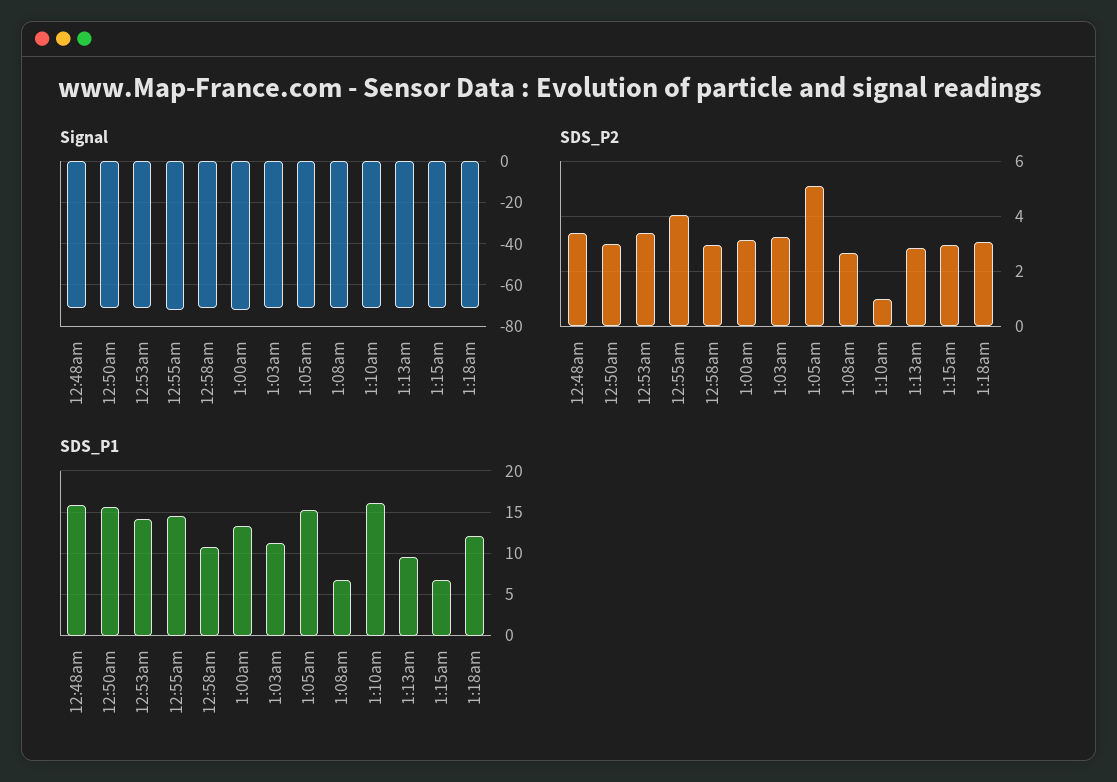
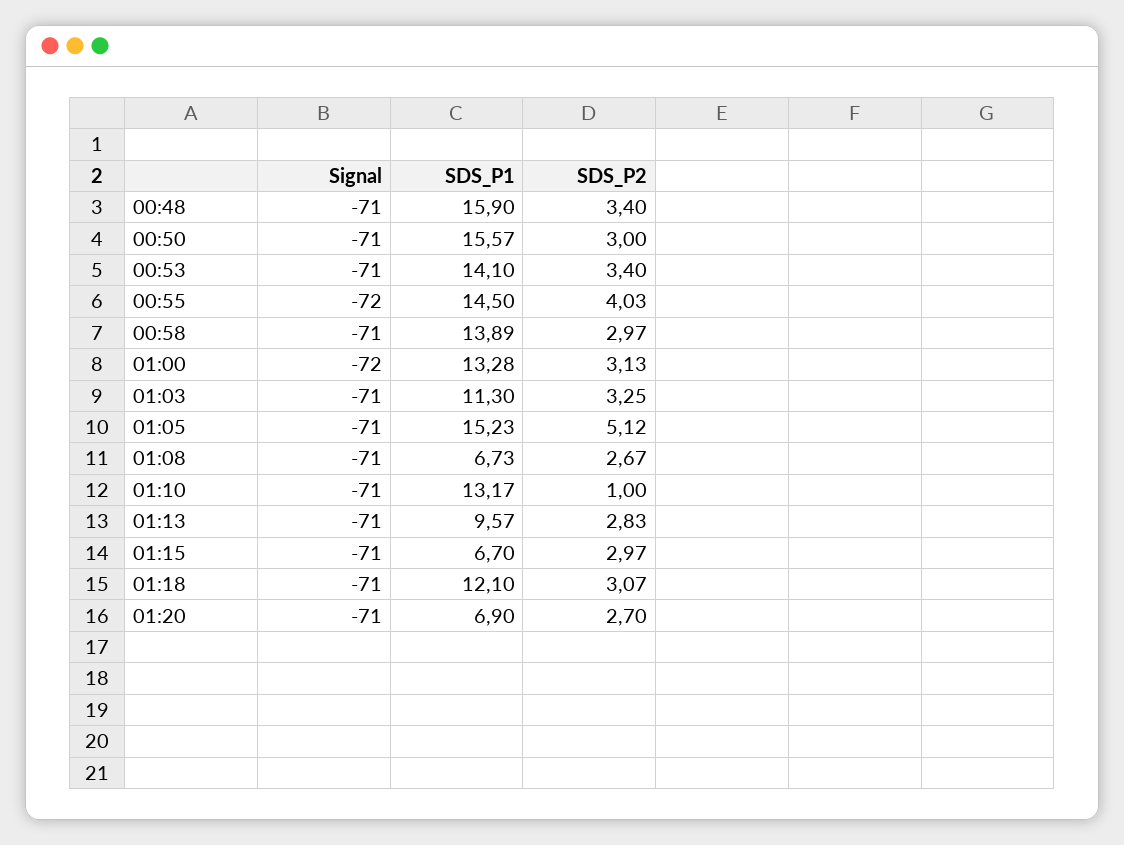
SDS_P1, 12:58am: 11 -> 13.89
SDS_P1, 1:10am: 16 -> 13.17
Signal, 01:20: none -> -71
SDS_P1, 01:20: none -> 6.9
SDS_P2, 01:20: none -> 2.7

